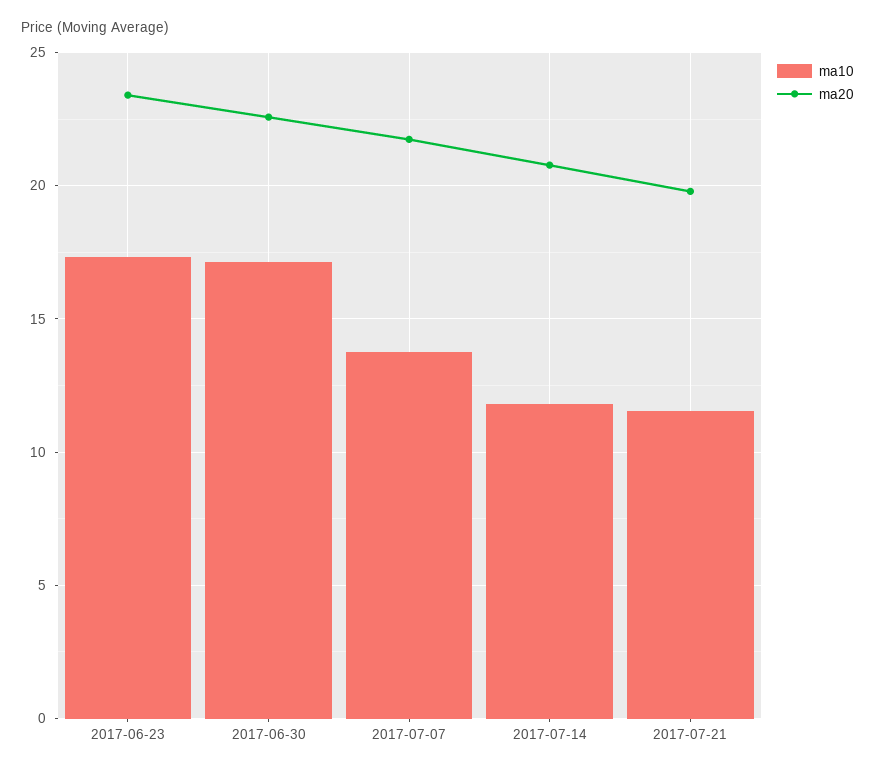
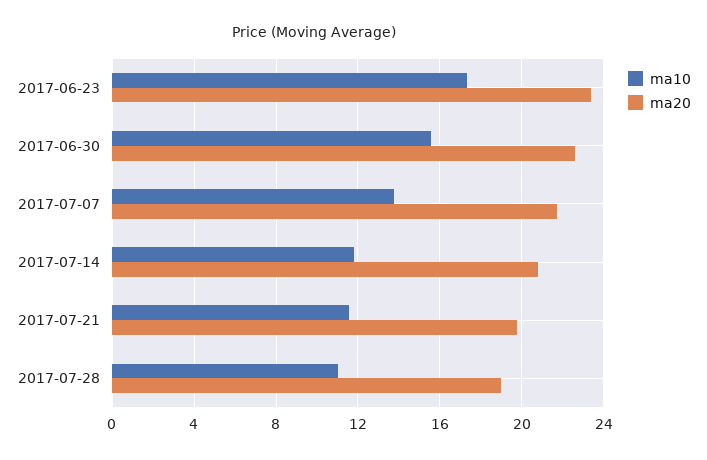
ma10, 2017-06-30: 17 -> 15.5
ma10, 2017-07-28: none -> 11
ma20, 2017-07-28: none -> 19

